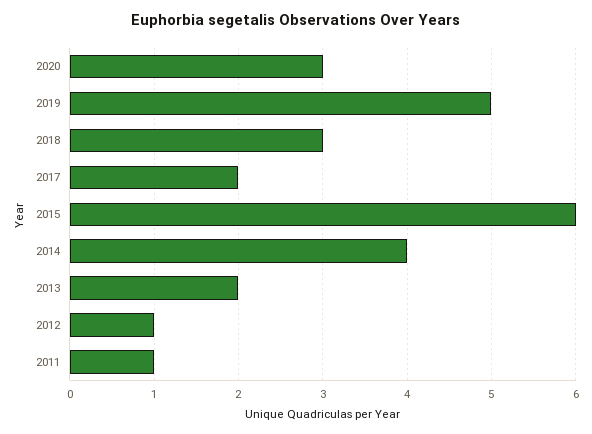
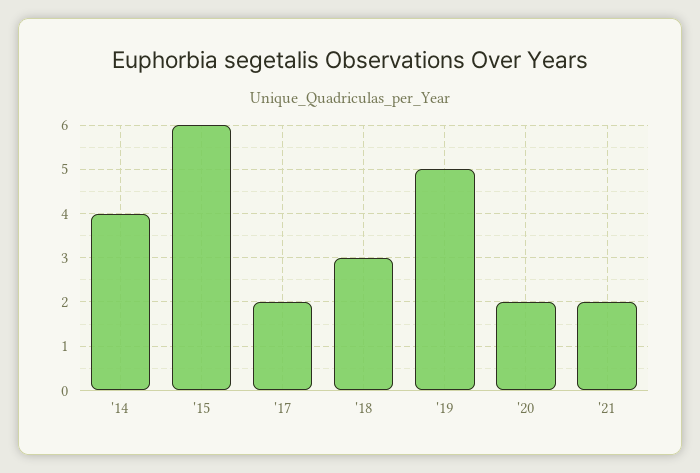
2020: 3 -> 2
2013: 2 -> none
2012: 1 -> none
2011: 1 -> none
'21: none -> 2

